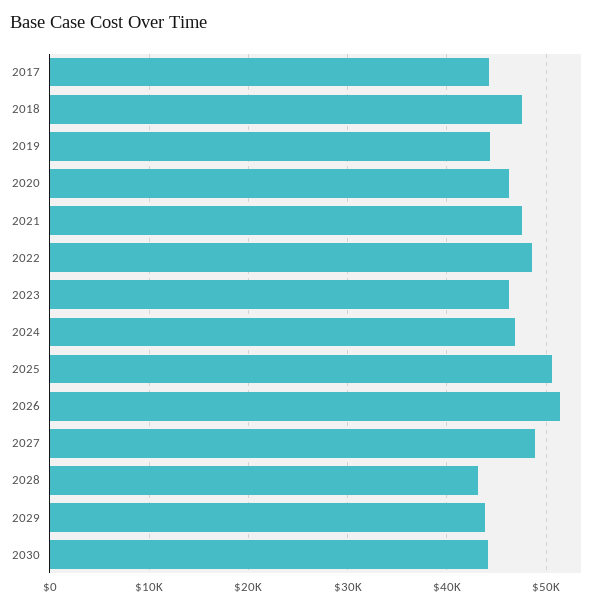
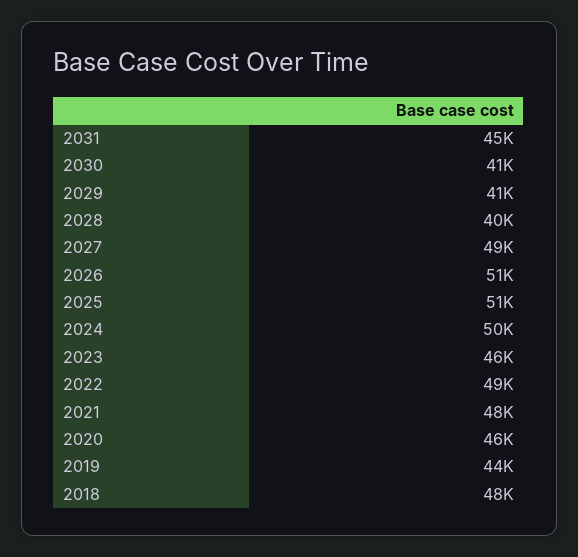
2017: 44000 -> none
2024: 47000 -> 50000
2028: 43000 -> 40000
2029: 44000 -> 41000
2030: 44000 -> 41000
2031: none -> 45000

